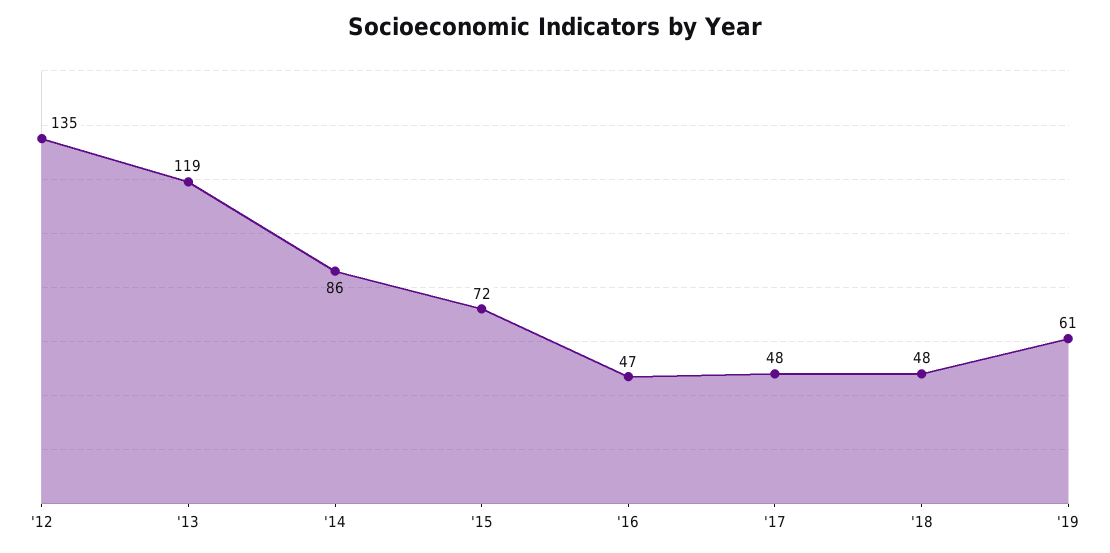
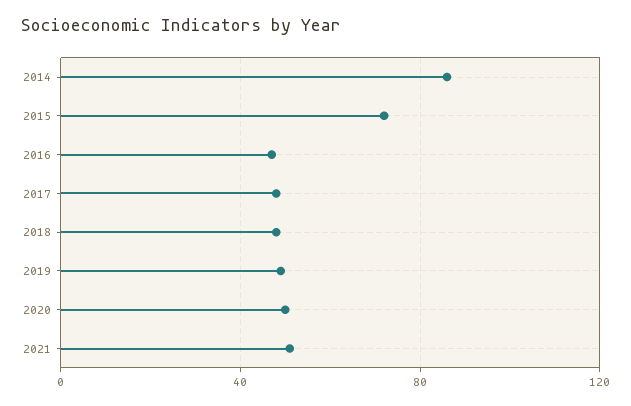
'12: 135 -> none
'13: 119 -> none
'19: 61 -> 50
2020: none -> 50
2021: none -> 50

